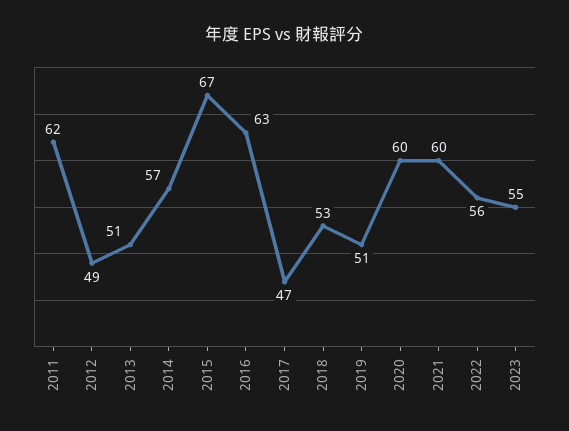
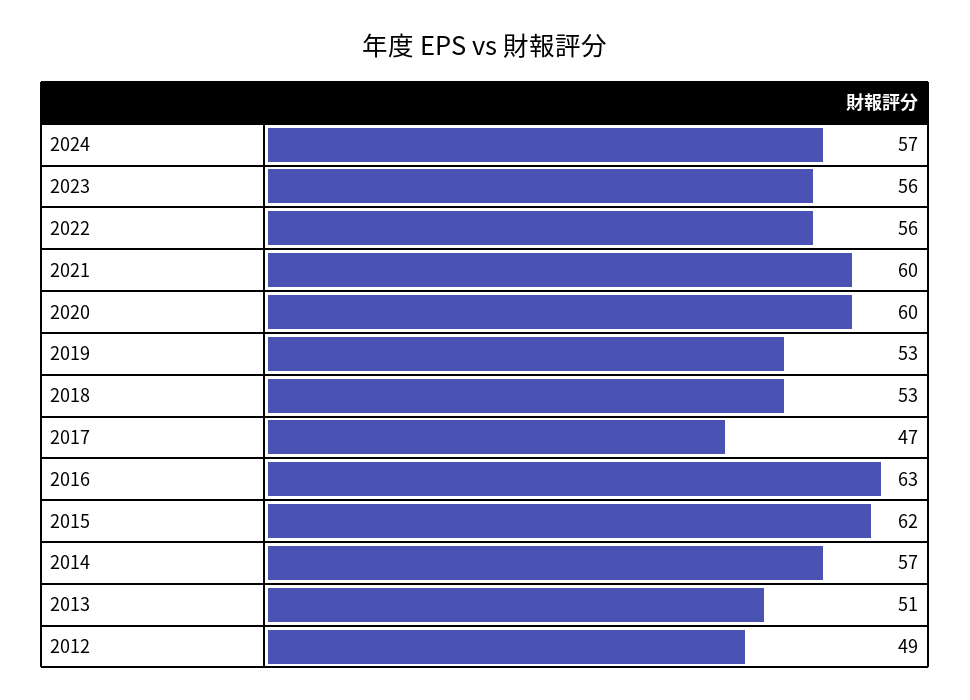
2011: 62 -> none
2015: 67 -> 62
2019: 51 -> 53
2023: 55 -> 56
2024: none -> 57

